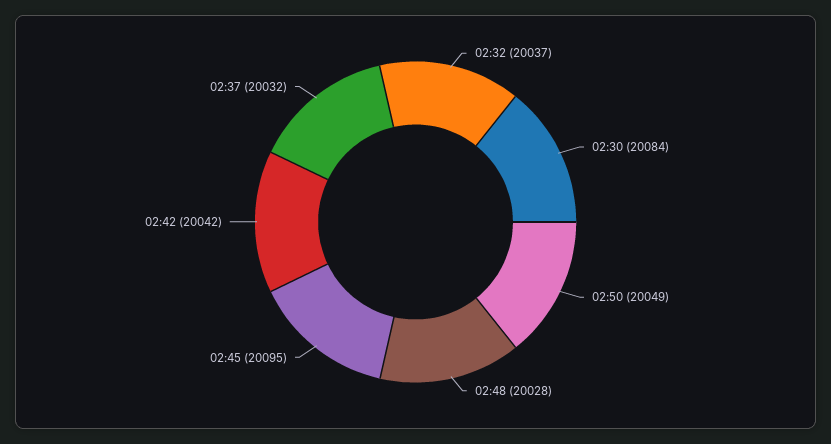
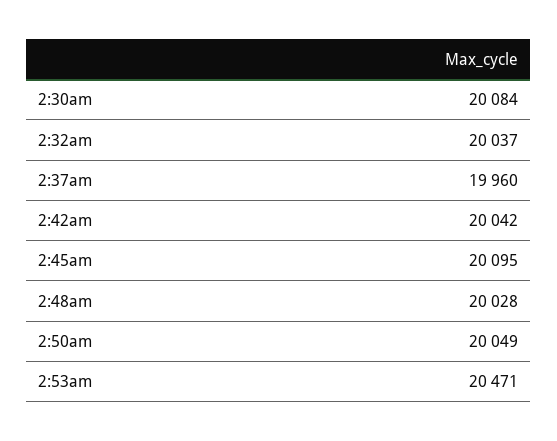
02:37: 20032 -> 19960
2:53am: none -> 20471

